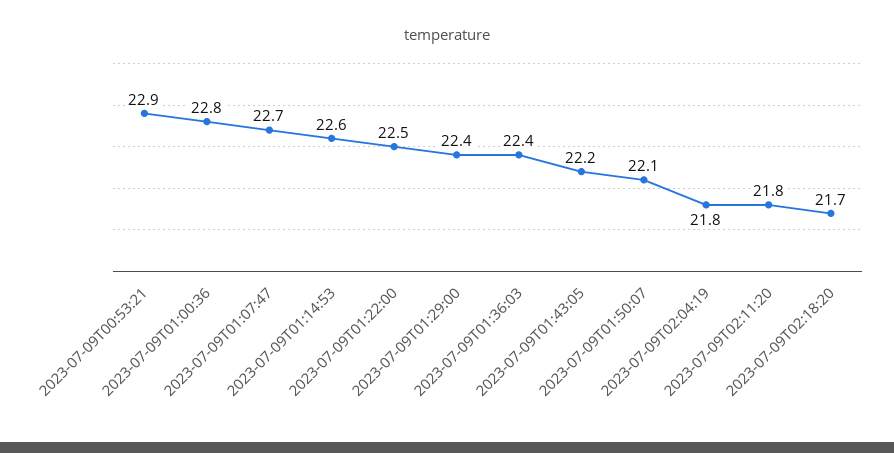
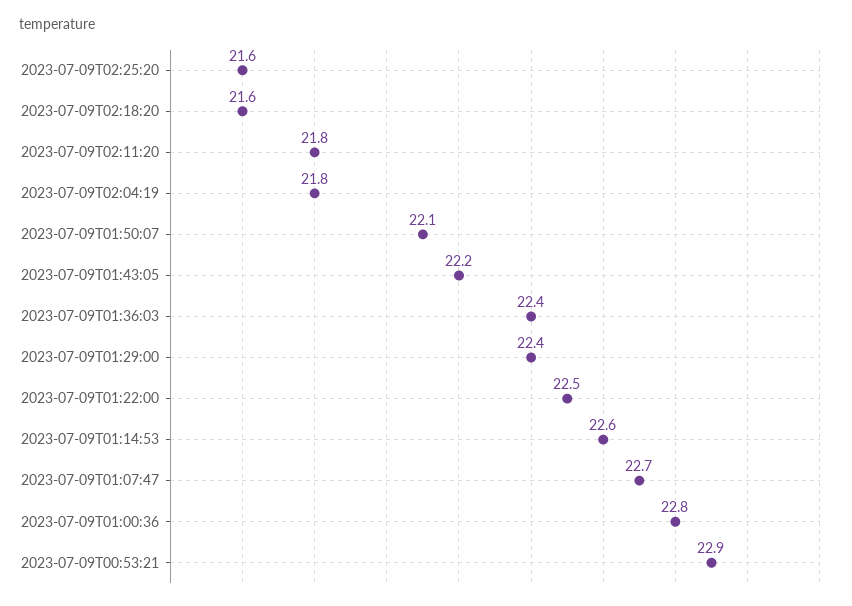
2023-07-09T02:18:20: 21.7 -> 21.6
2023-07-09T02:25:20: none -> 21.6

